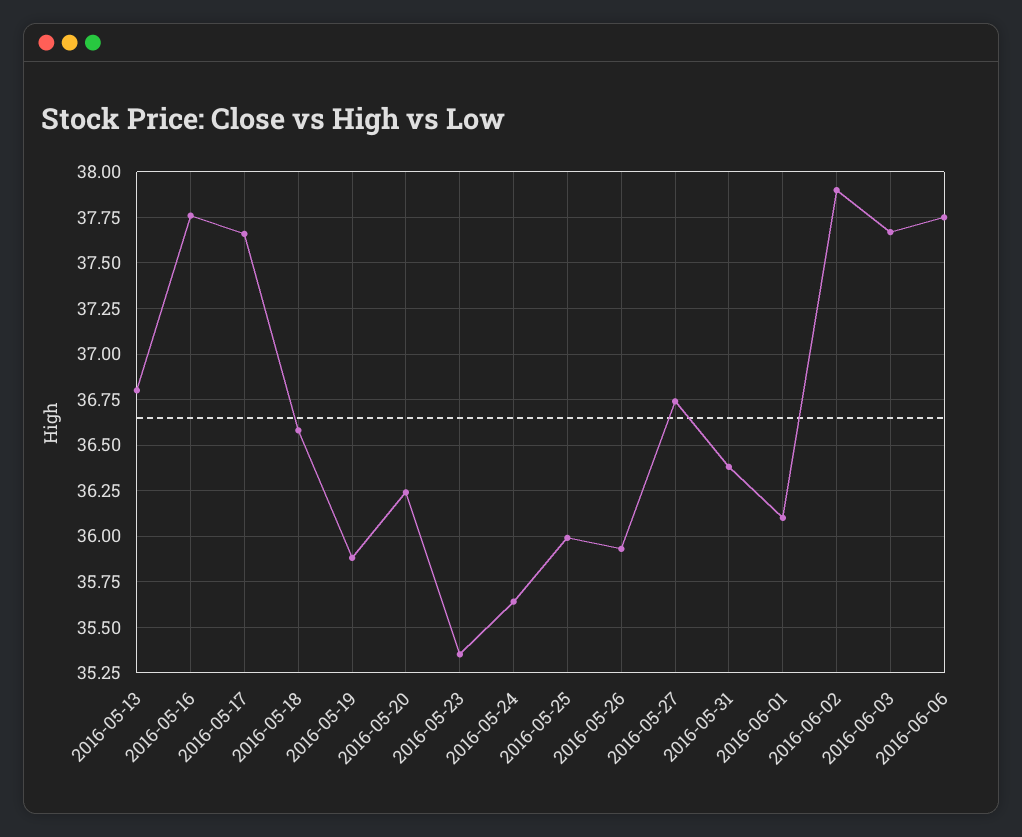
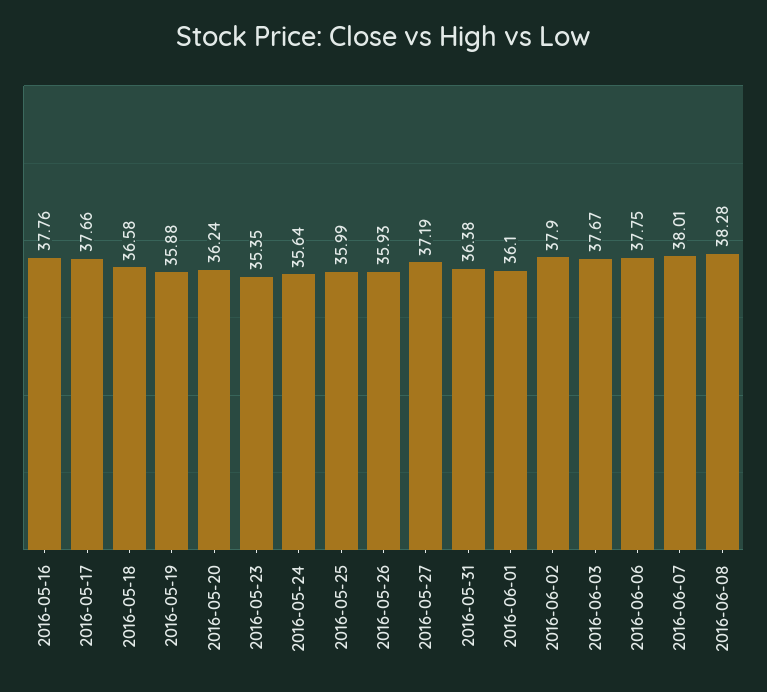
2016-05-13: 36.8 -> none
2016-05-27: 36.75 -> 37.19
2016-06-07: none -> 38.01
2016-06-08: none -> 38.28

